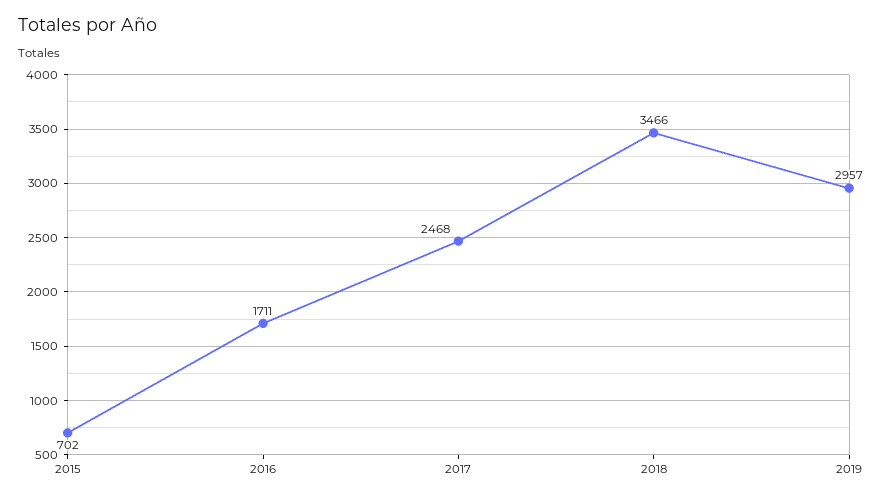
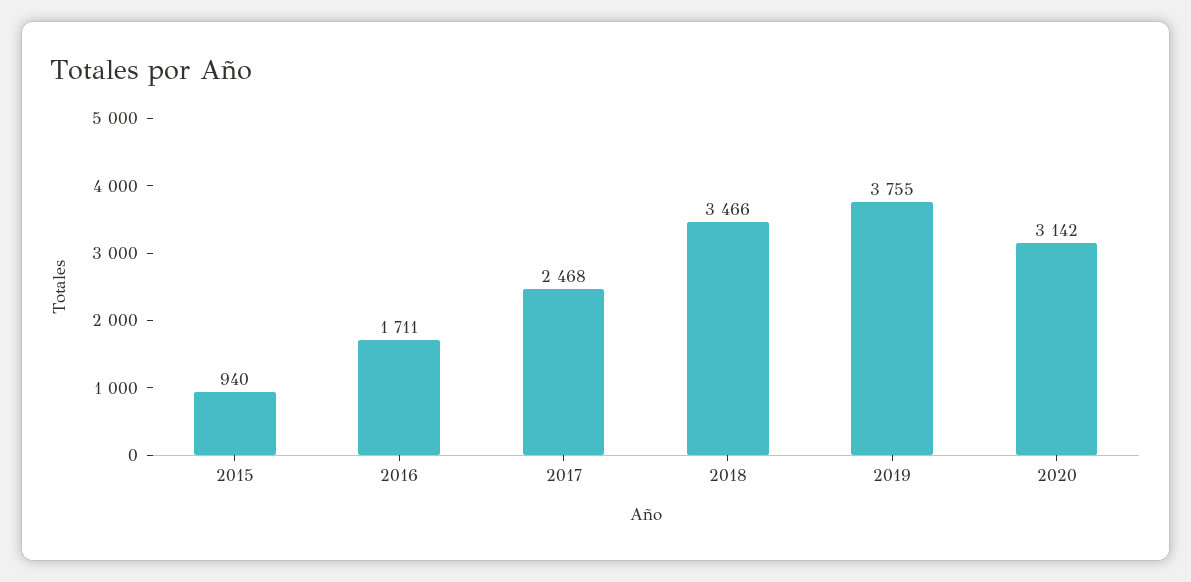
2015: 702 -> 940
2019: 2957 -> 3755
2020: none -> 3142

